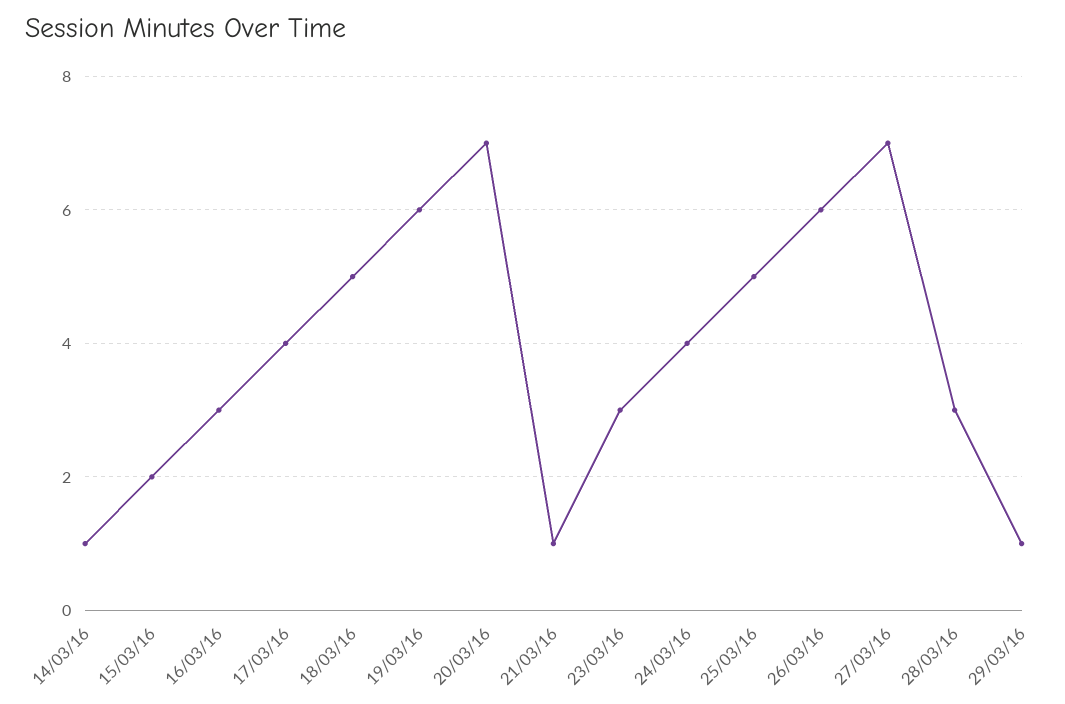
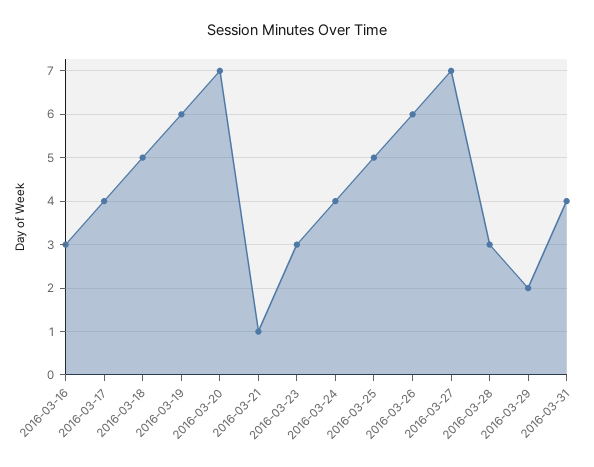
14/03/16: 1 -> none
15/03/16: 2 -> none
29/03/16: 1 -> 2
2016-03-31: none -> 4

